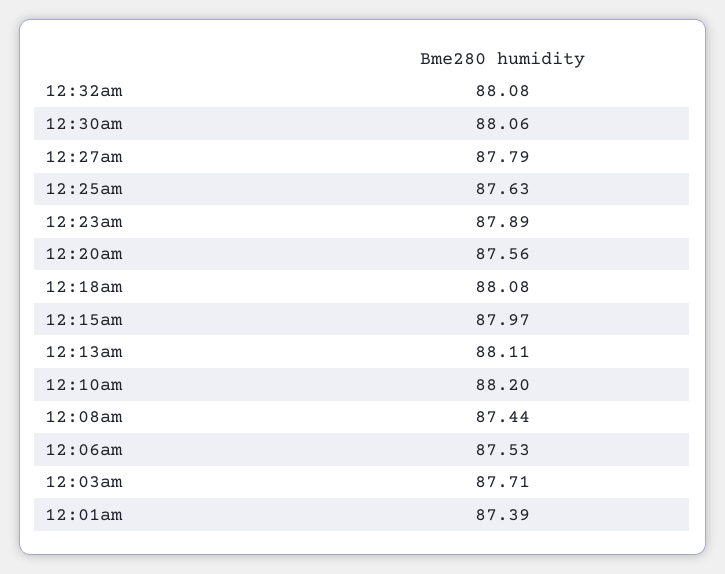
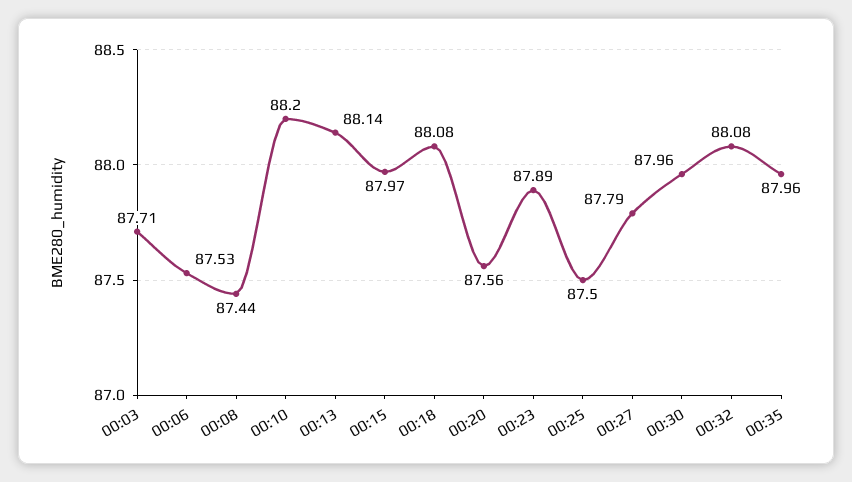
12:30am: 88.06 -> 87.96
12:25am: 87.63 -> 87.5
12:13am: 88.11 -> 88.14
12:01am: 87.39 -> none
00:35: none -> 87.96

